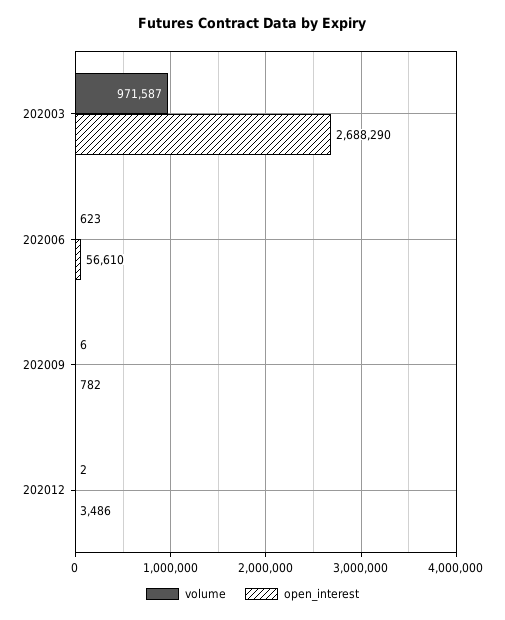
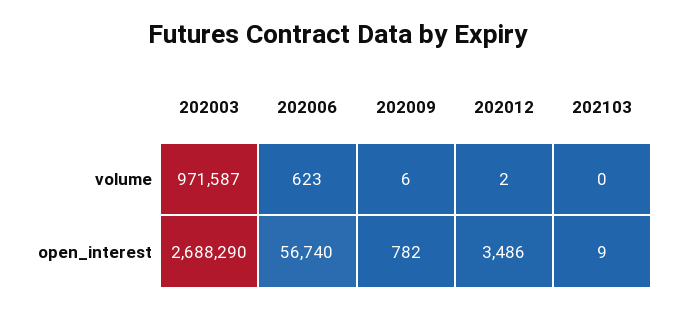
open_interest, 202006: 56610 -> 56740
volume, 202103: none -> 0
open_interest, 202103: none -> 9

